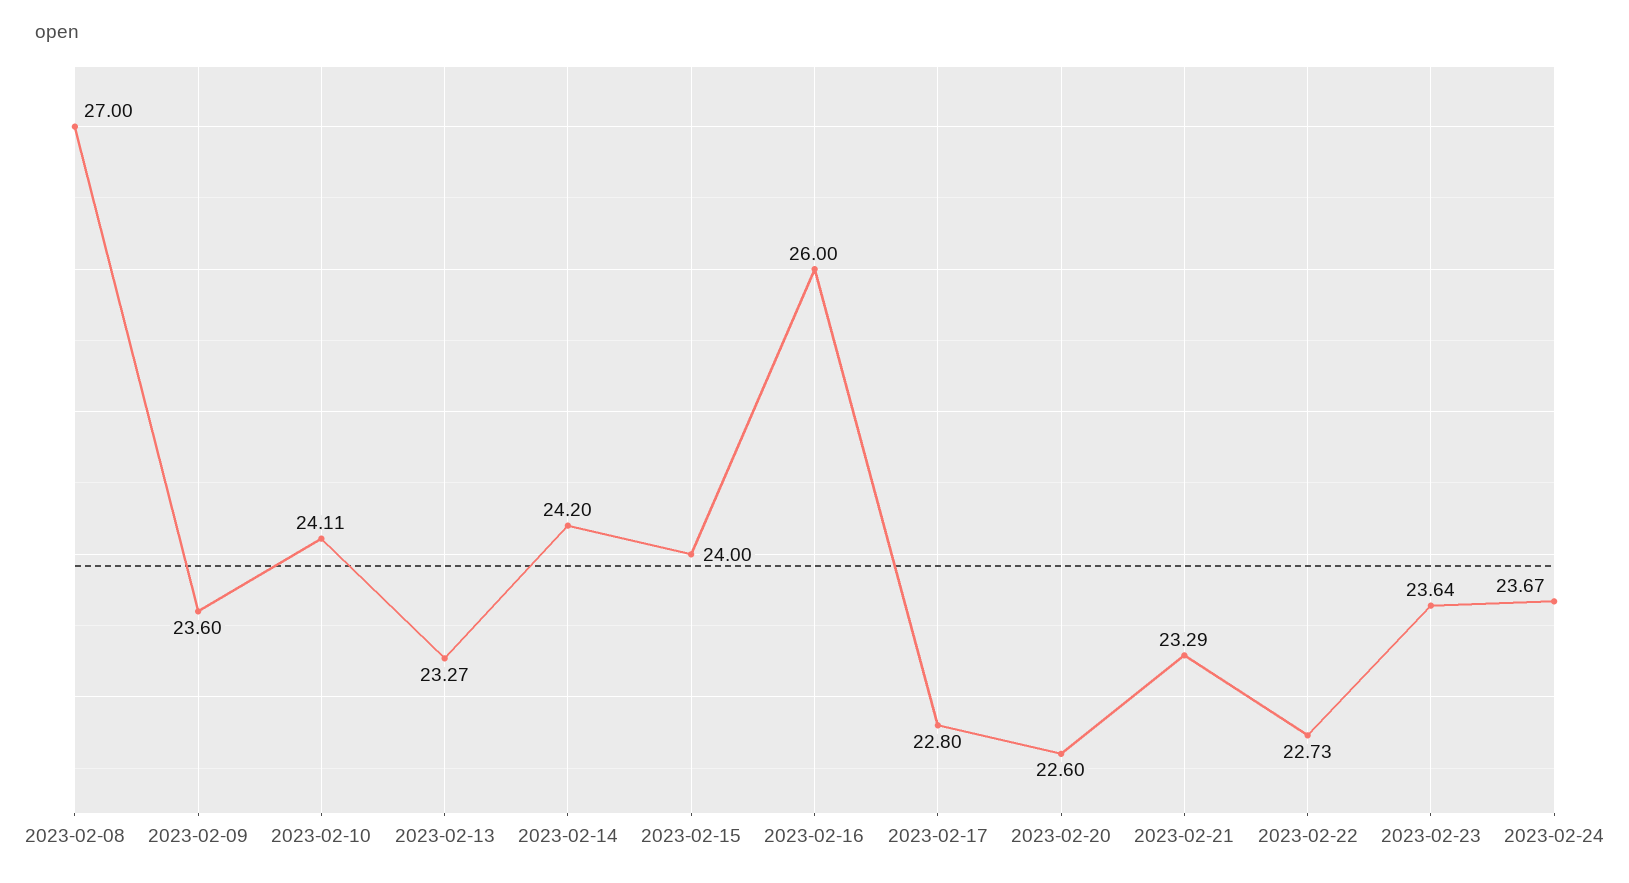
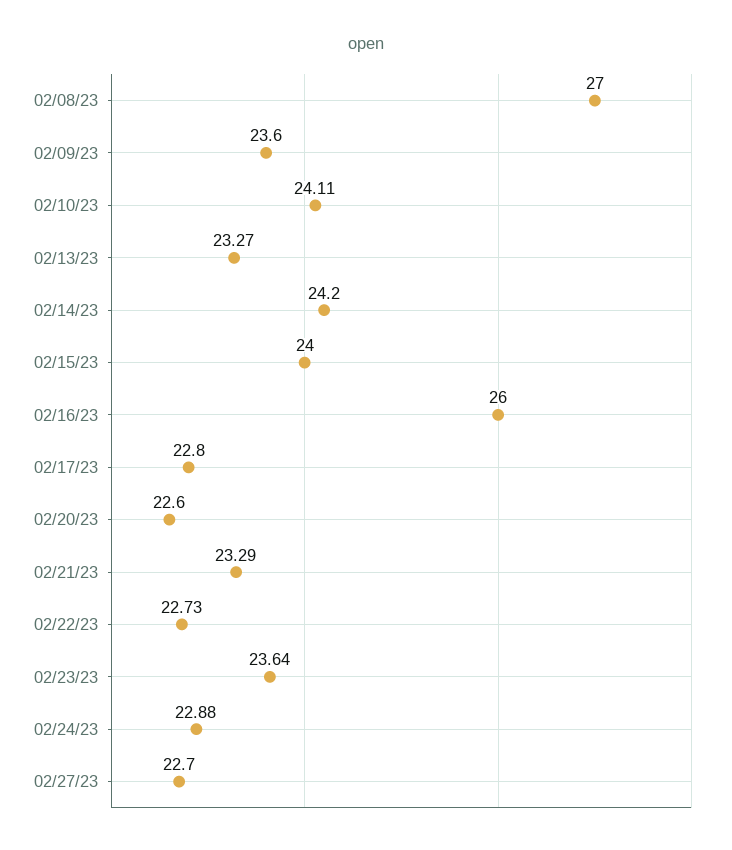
2023-02-24: 23.67 -> 22.88
02/27/23: none -> 22.7

